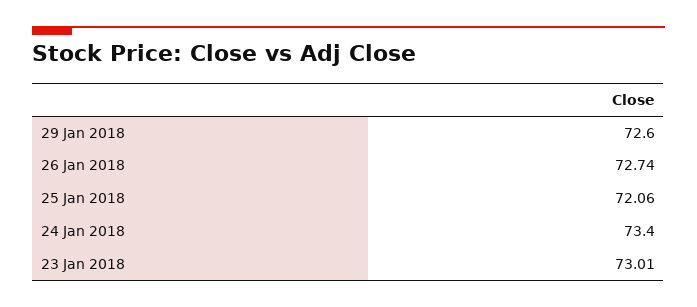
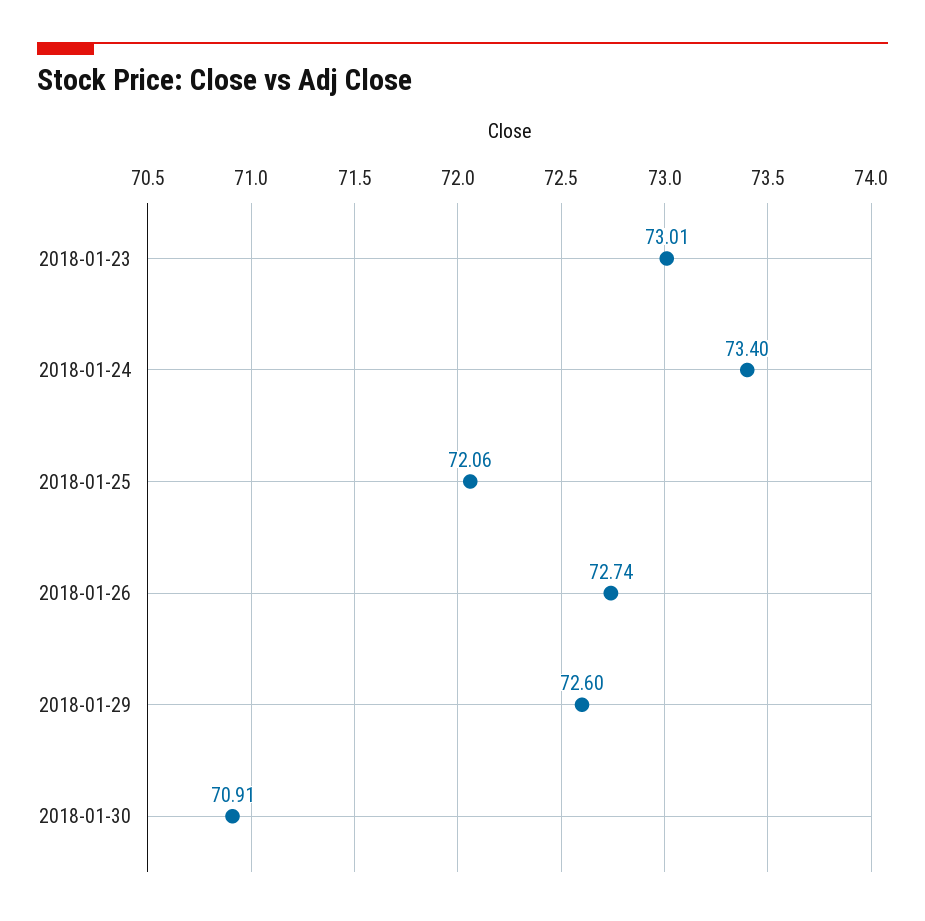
2018-01-30: none -> 70.91

